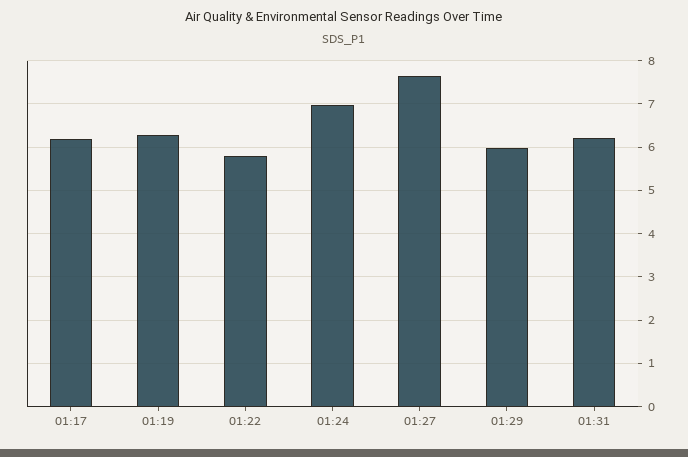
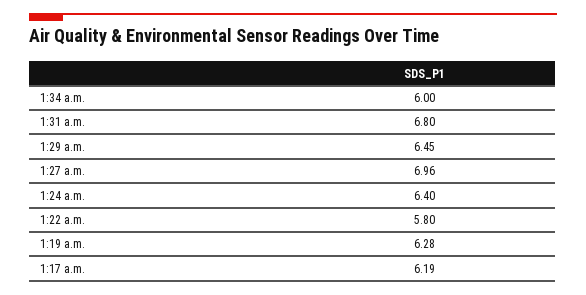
01:24: 7 -> 6.4
01:27: 7.6 -> 6.96
01:29: 6 -> 6.45
01:31: 6.2 -> 6.8
1:34 a.m.: none -> 6

